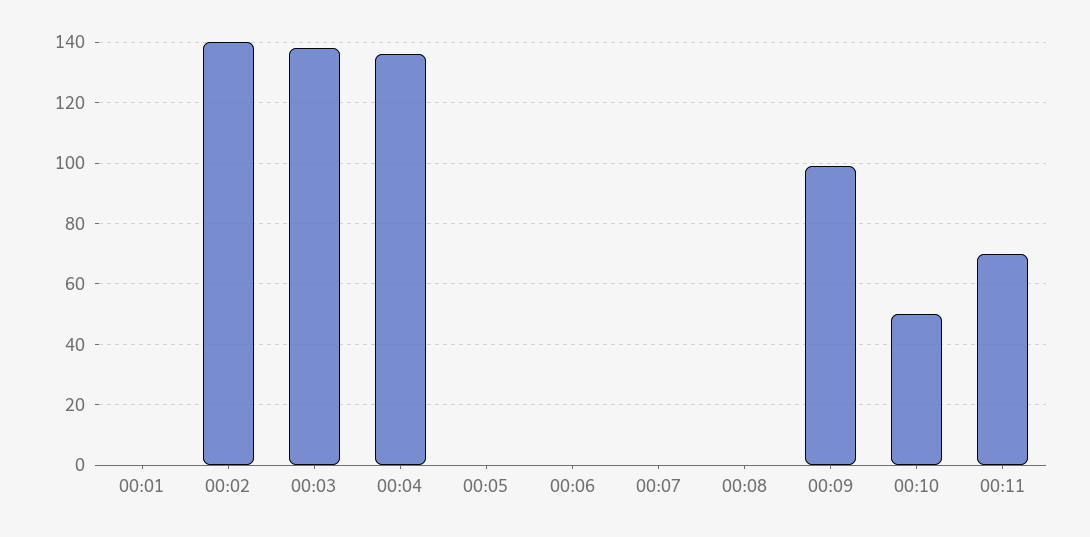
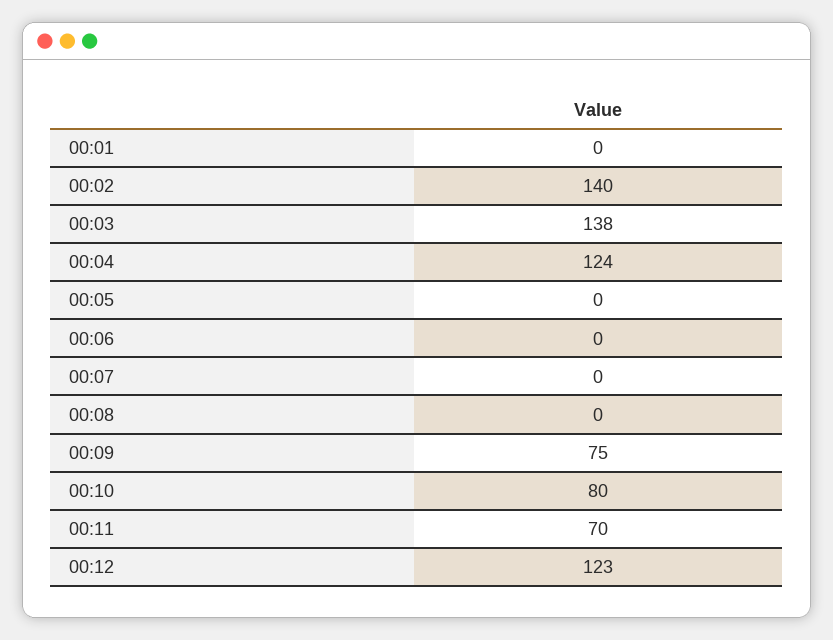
00:04: 135 -> 124
00:09: 100 -> 75
00:10: 50 -> 80
00:12: none -> 123

